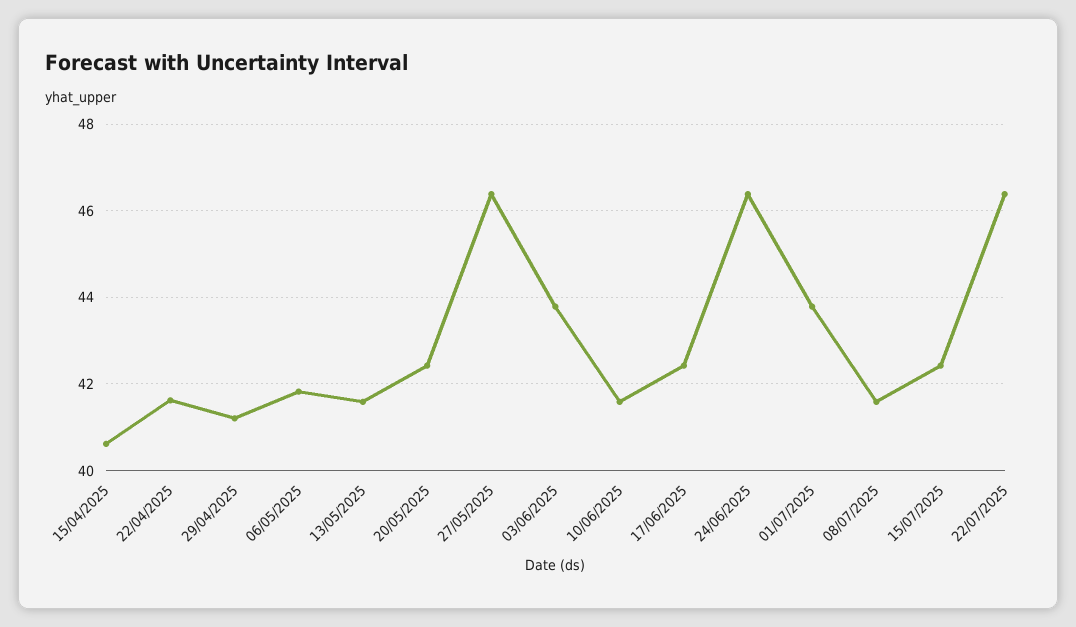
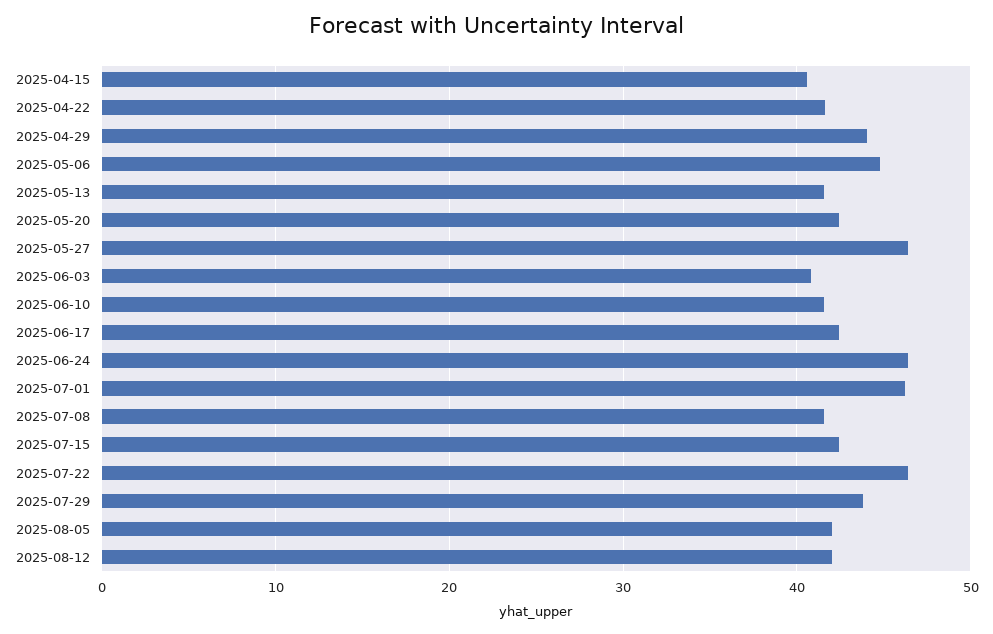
29/04/2025: 41.2 -> 44
06/05/2025: 41.8 -> 45
03/06/2025: 43.8 -> 41
01/07/2025: 43.8 -> 46
2025-07-29: none -> 44
2025-08-05: none -> 42
2025-08-12: none -> 42

